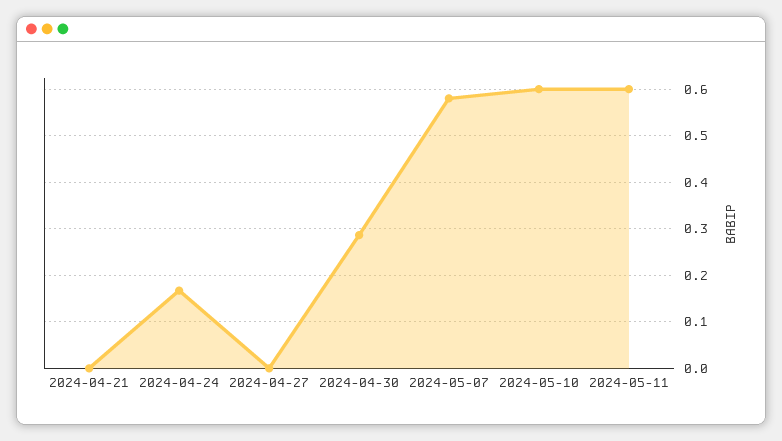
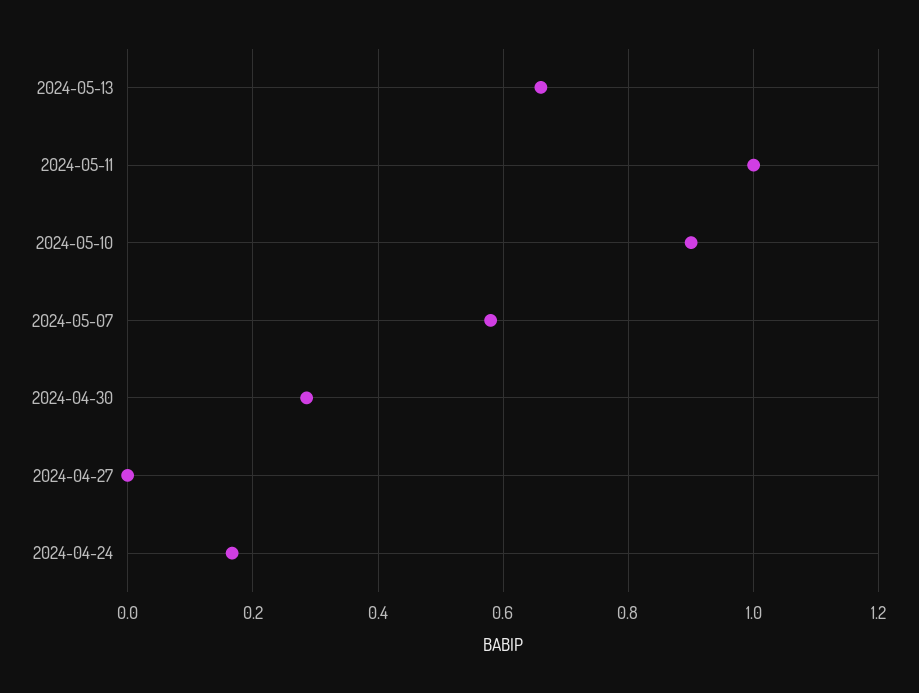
2024-04-21: 0 -> none
2024-05-10: 0.6 -> 0.9
2024-05-11: 0.6 -> 1
2024-05-13: none -> 0.66

